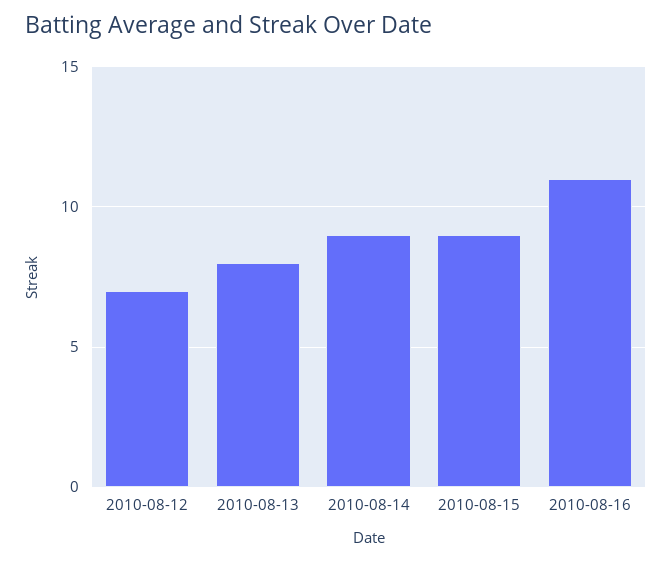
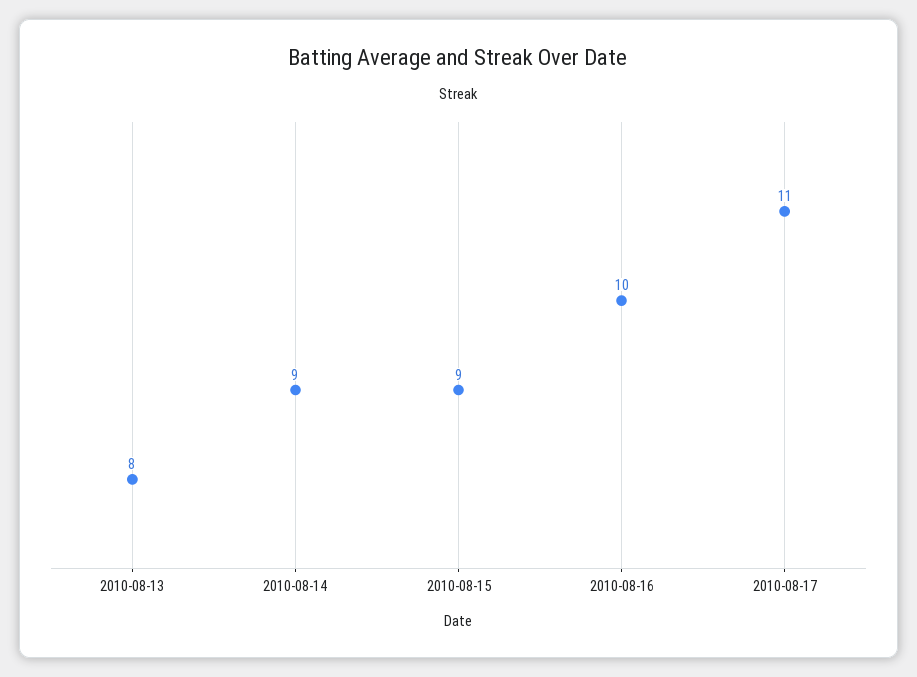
2010-08-12: 7 -> none
2010-08-16: 11 -> 10
2010-08-17: none -> 11

